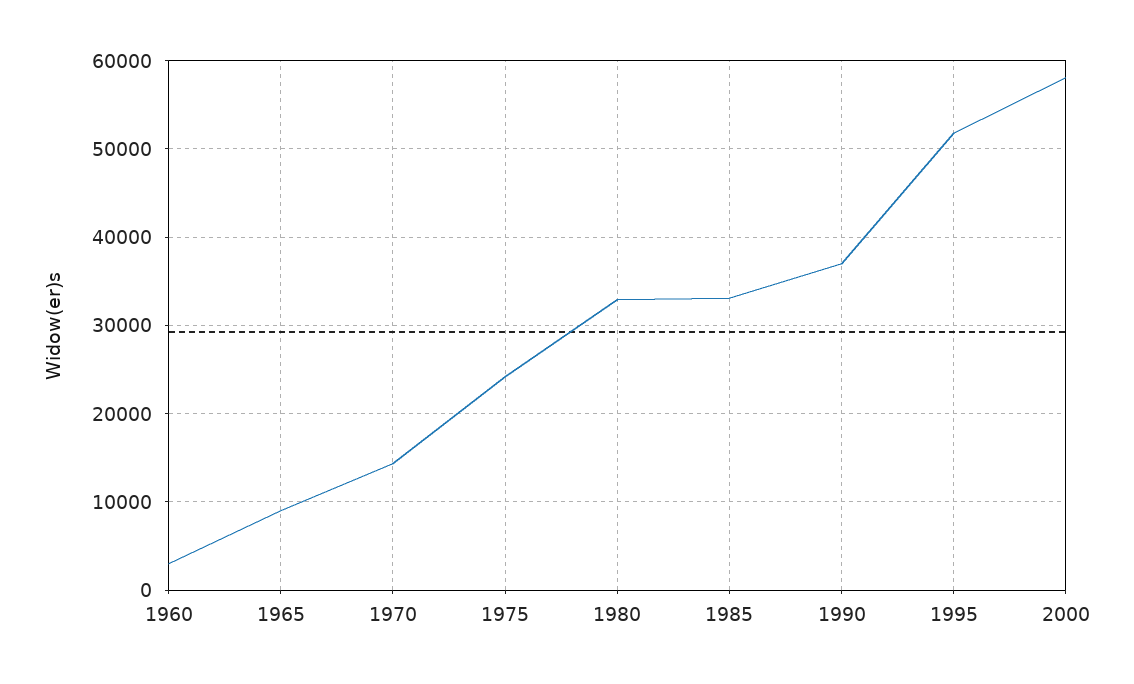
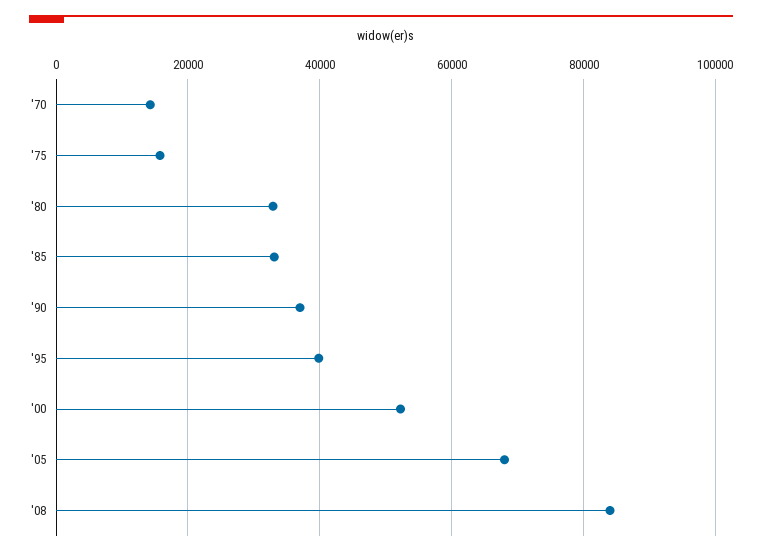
1960: 3000 -> none
1965: 9000 -> none
1975: 24000 -> 16000
1995: 52000 -> 40000
2000: 58000 -> 52000
'05: none -> 68000
'08: none -> 84000

